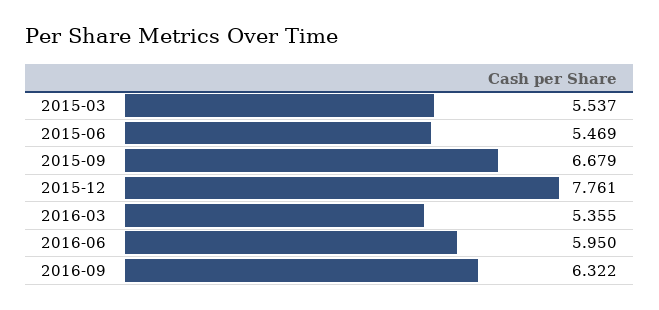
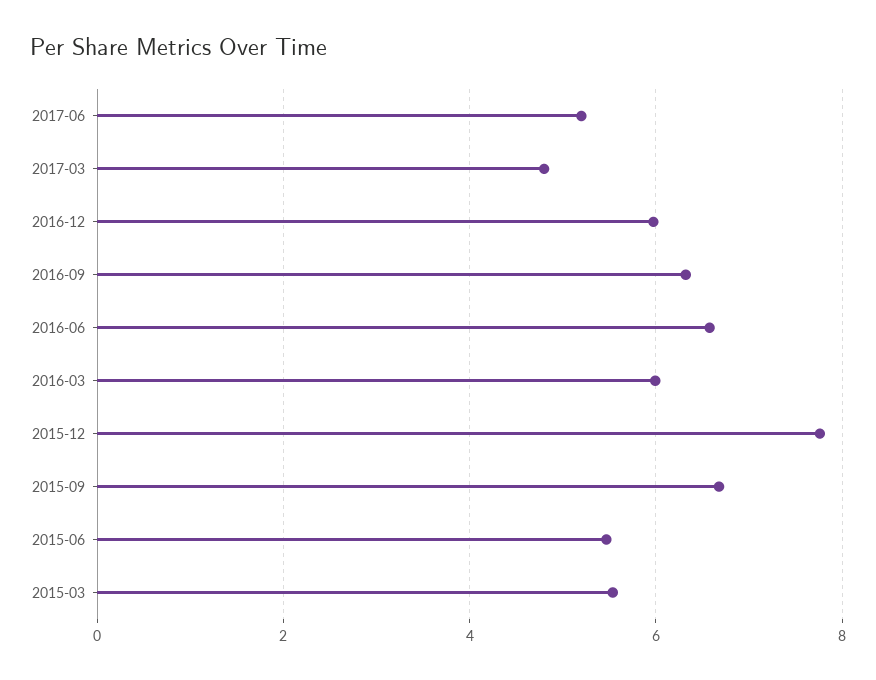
2016-03: 5.355 -> 6
2016-06: 5.95 -> 6.6
2017-06: none -> 5.2
2017-03: none -> 4.8
2016-12: none -> 6

